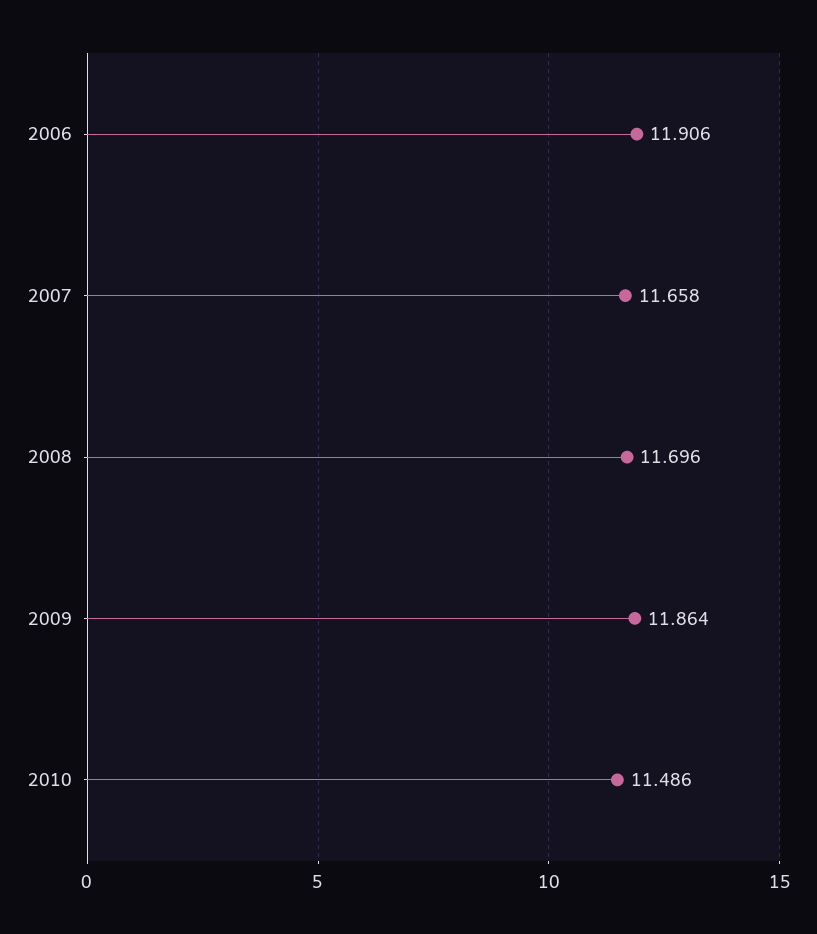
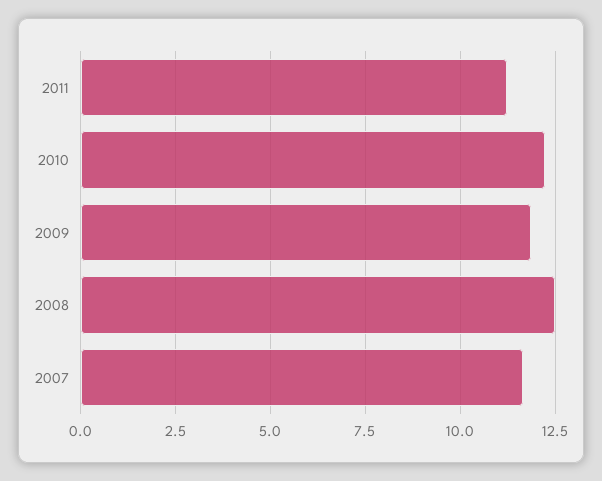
2006: 11.906 -> none
2008: 11.696 -> 12.5
2010: 11.486 -> 12.25
2011: none -> 11.25

